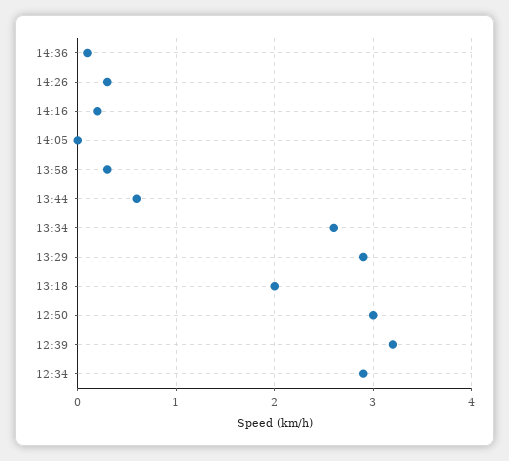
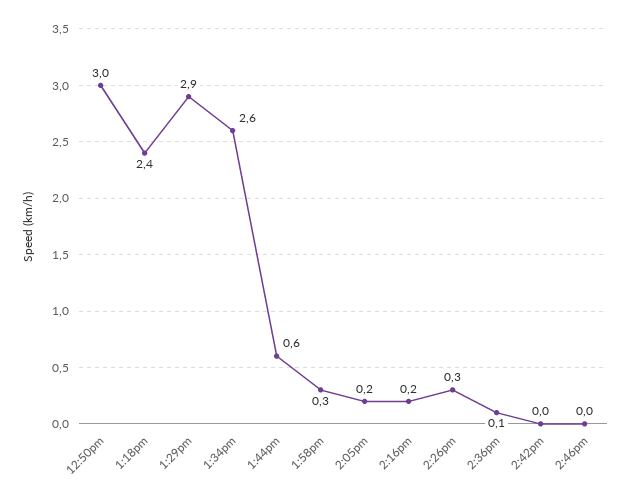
14:05: 0 -> 0.2
13:18: 2 -> 2.4
12:39: 3.2 -> none
12:34: 2.9 -> none
2:42pm: none -> 0
2:46pm: none -> 0

